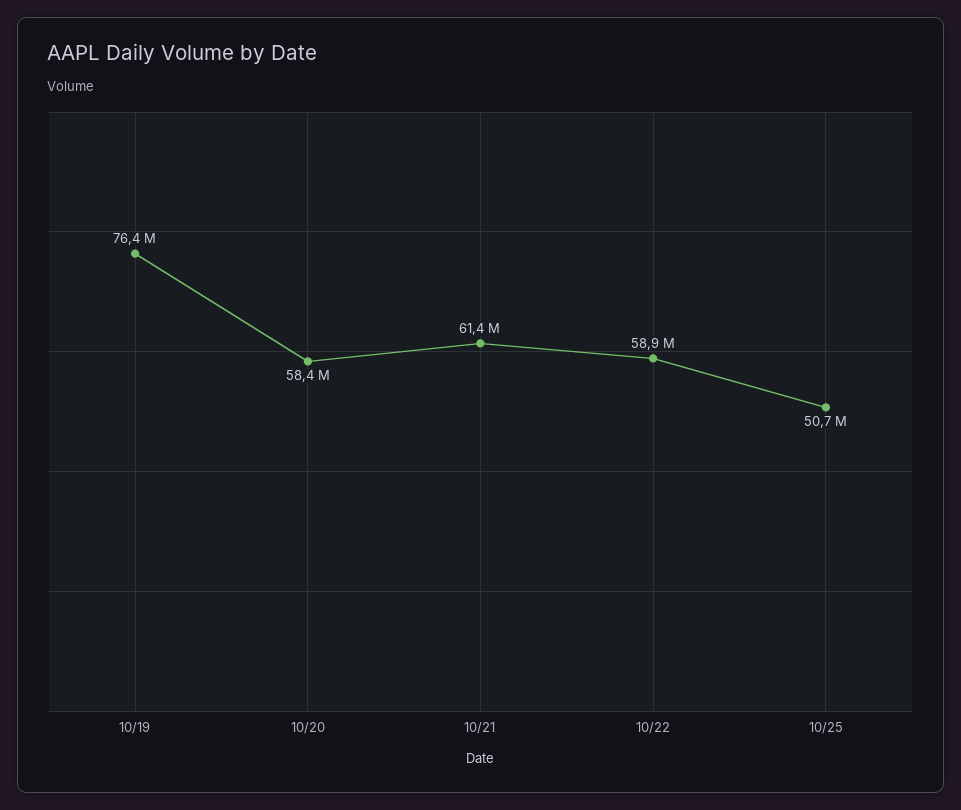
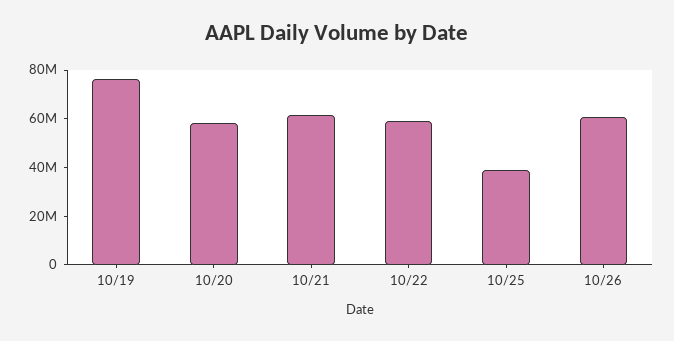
10/25: 50700000 -> 40000000
10/26: none -> 60000000

